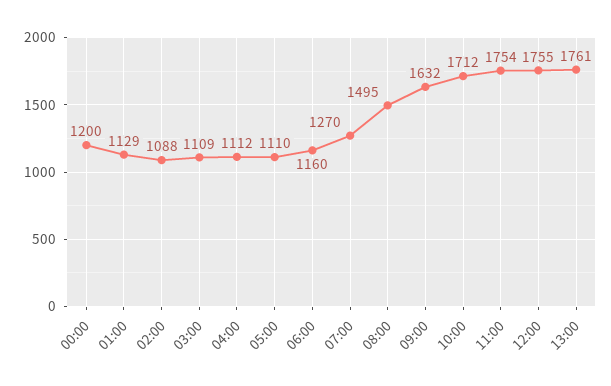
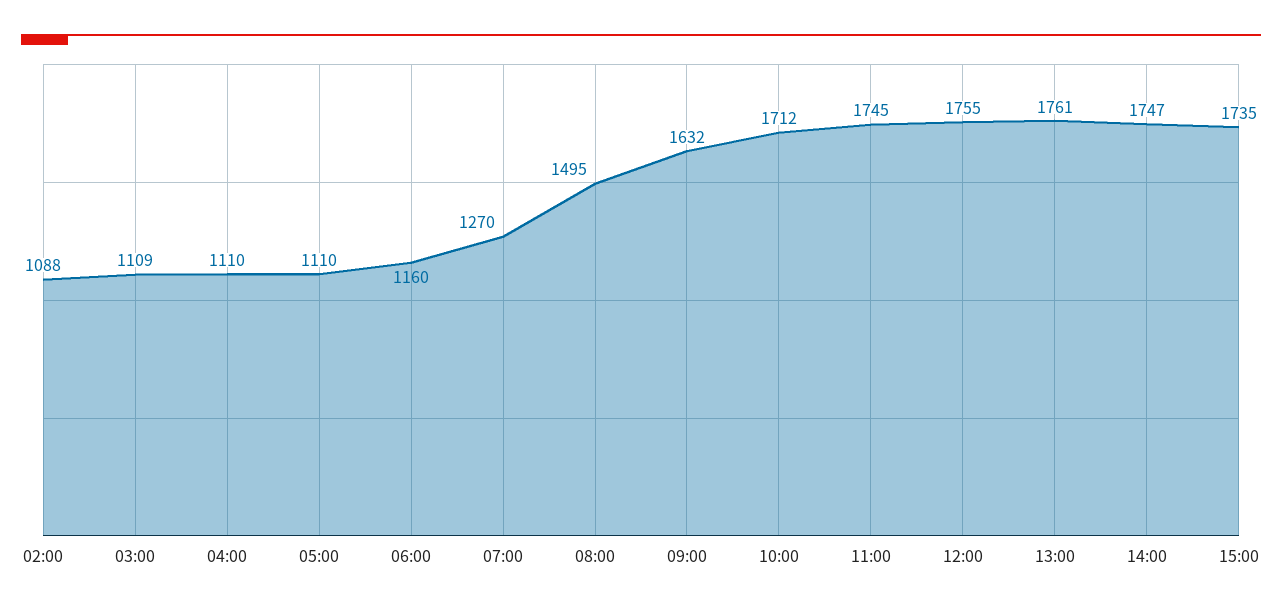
00:00: 1200 -> none
01:00: 1129 -> none
04:00: 1112 -> 1110
11:00: 1754 -> 1745
14:00: none -> 1747
15:00: none -> 1735

